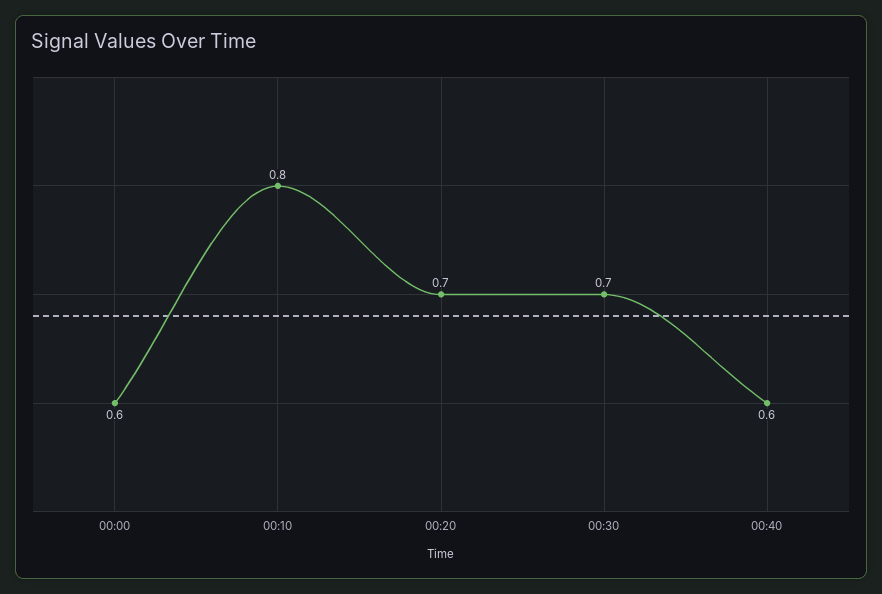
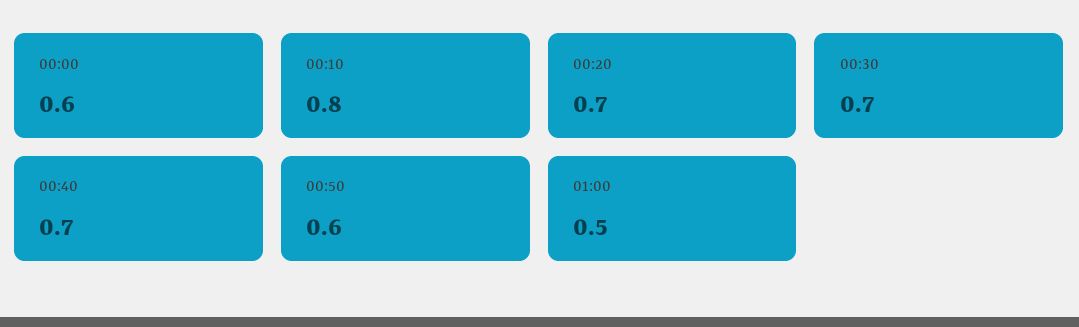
00:40: 0.6 -> 0.7
00:50: none -> 0.6
01:00: none -> 0.5

